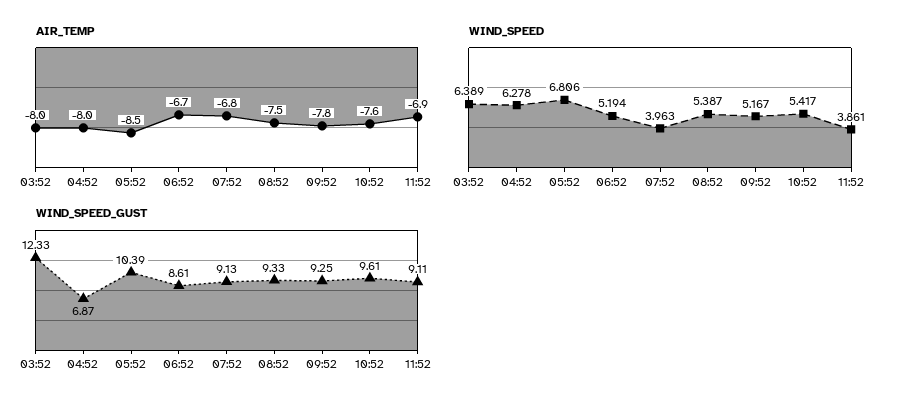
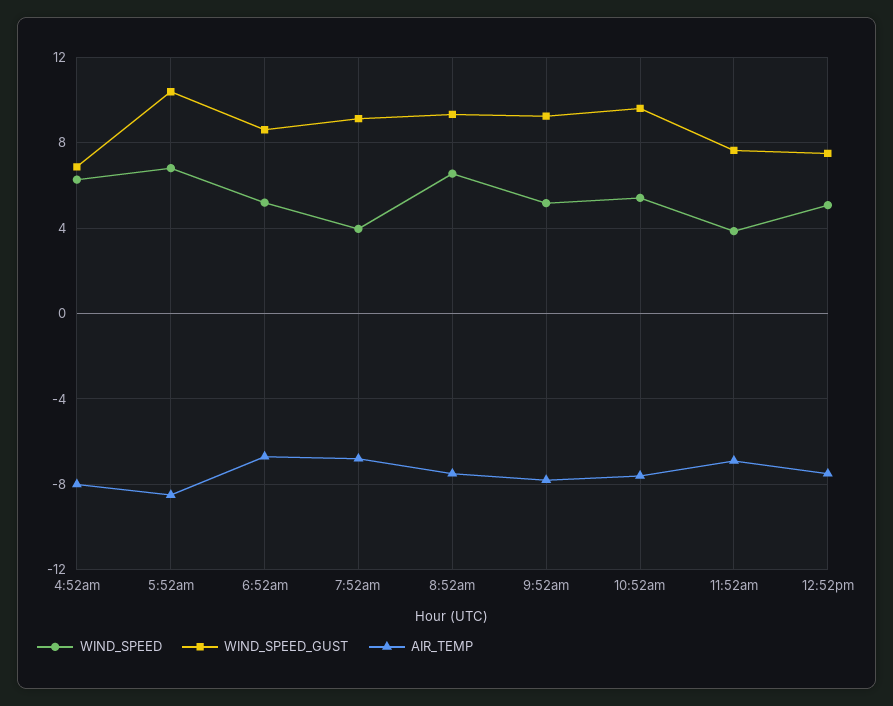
AIR_TEMP, 03:52: -8 -> none
WIND_SPEED, 03:52: 6.389 -> none
WIND_SPEED, 08:52: 5.387 -> 6.5
WIND_SPEED_GUST, 03:52: 12.33 -> none
WIND_SPEED_GUST, 11:52: 9.11 -> 7.5
WIND_SPEED, 12:52pm: none -> 5
WIND_SPEED_GUST, 12:52pm: none -> 7.5
AIR_TEMP, 12:52pm: none -> -7.5

